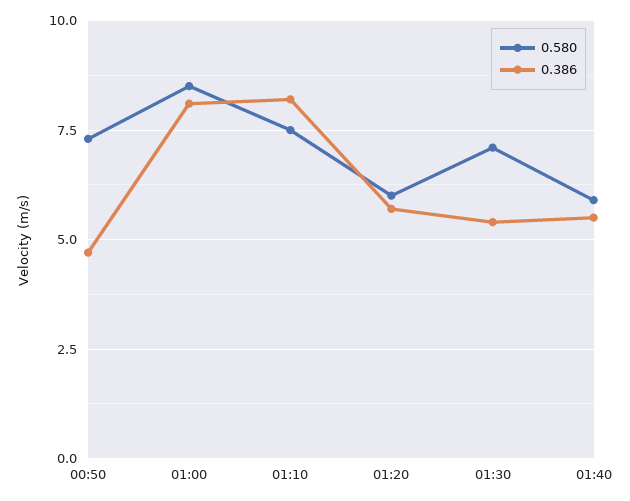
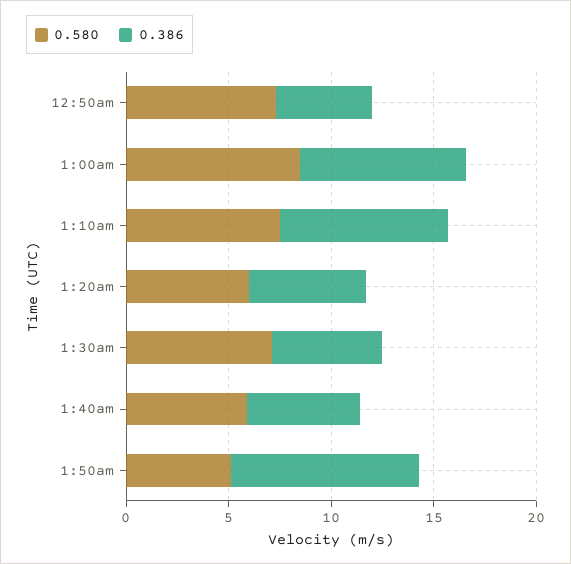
0.580, 1:50am: none -> 5
0.386, 1:50am: none -> 9

